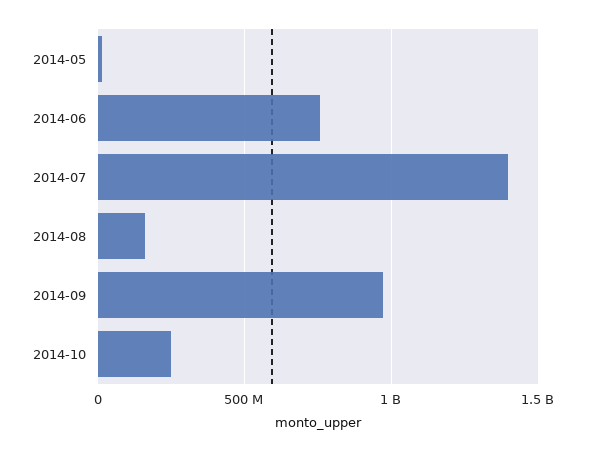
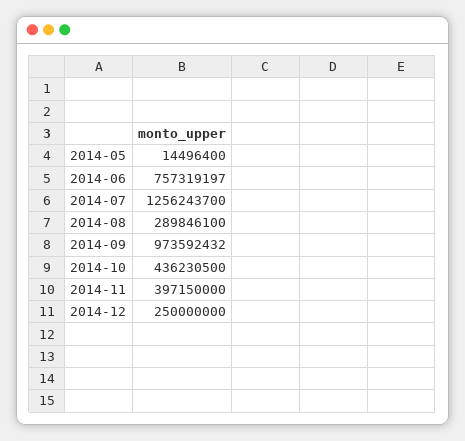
2014-07: 1400000000 -> 1256243700
2014-08: 150000000 -> 289846100
2014-10: 250000000 -> 436230500
2014-11: none -> 397150000
2014-12: none -> 250000000

